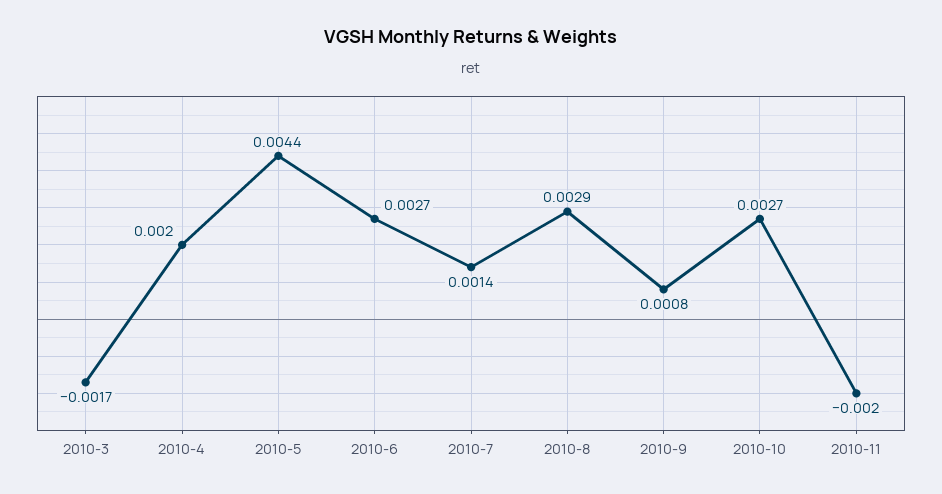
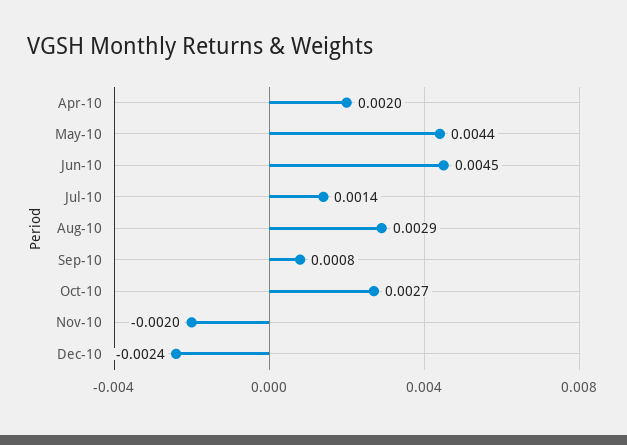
2010-3: -0.0017 -> none
2010-6: 0.0027 -> 0.0045
Dec-10: none -> -0.0024

